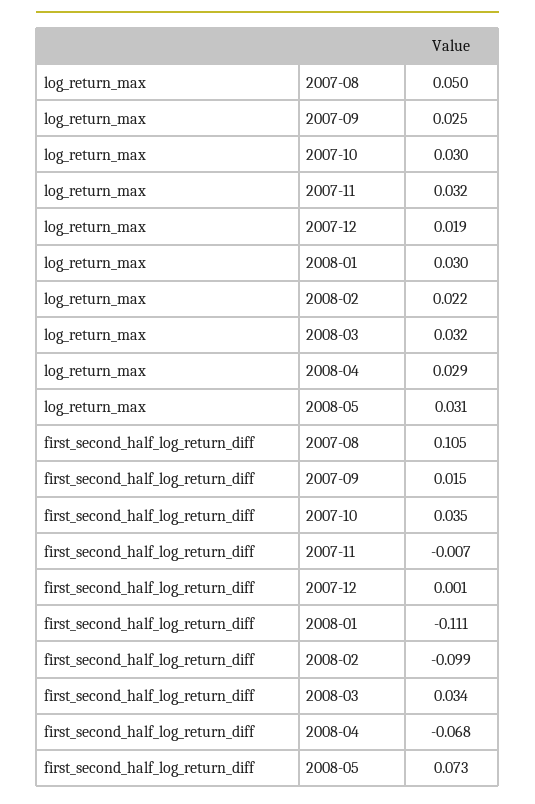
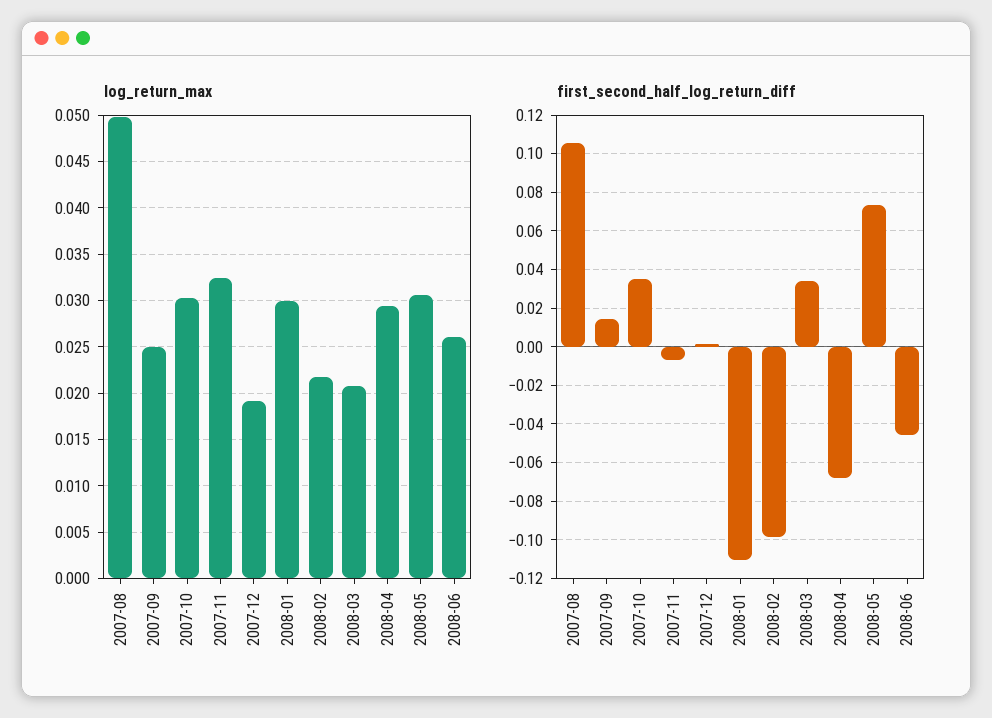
log_return_max, 2008-03: 0.032 -> 0.021
log_return_max, 2008-06: none -> 0.026
first_second_half_log_return_diff, 2008-06: none -> -0.045

